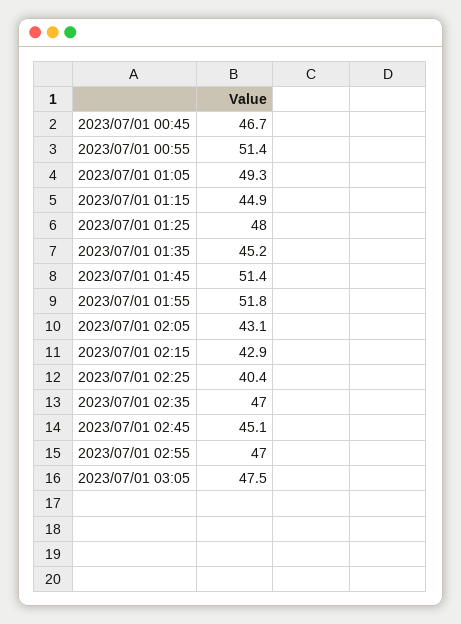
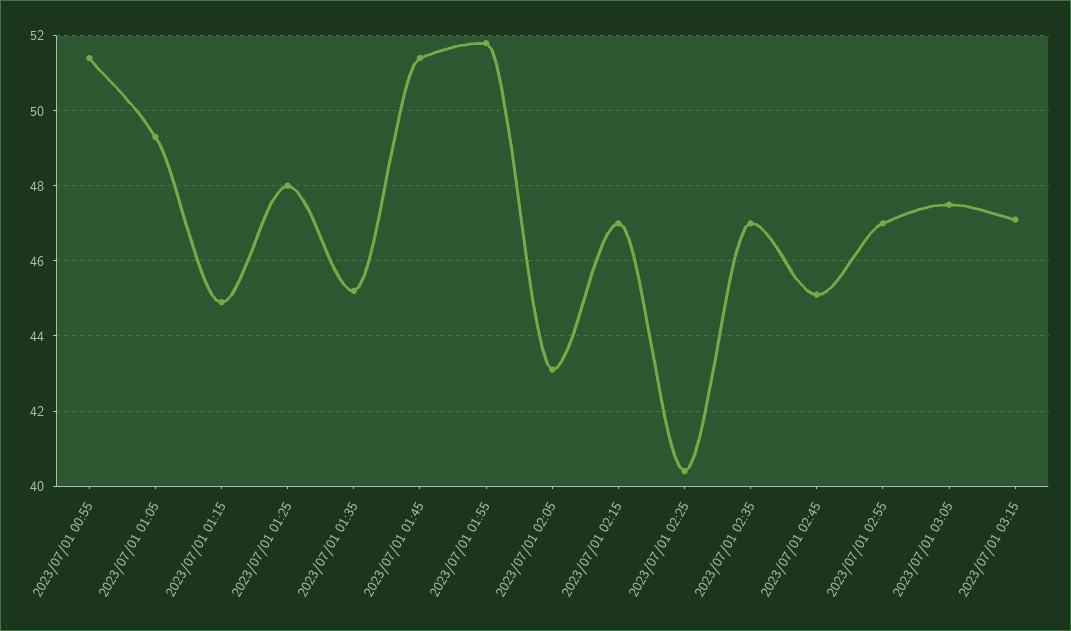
2023/07/01 00:45: 46.7 -> none
2023/07/01 02:15: 42.9 -> 47
2023/07/01 03:15: none -> 47

